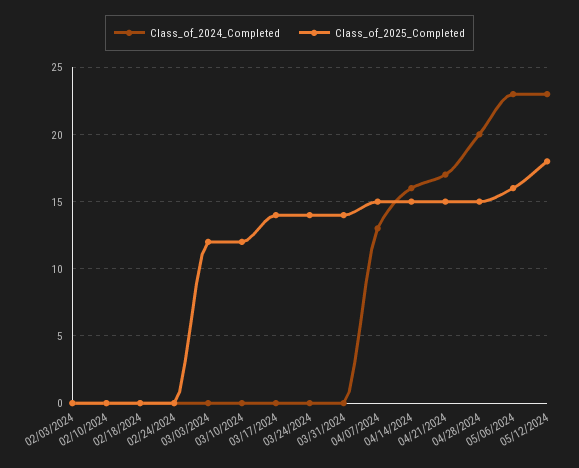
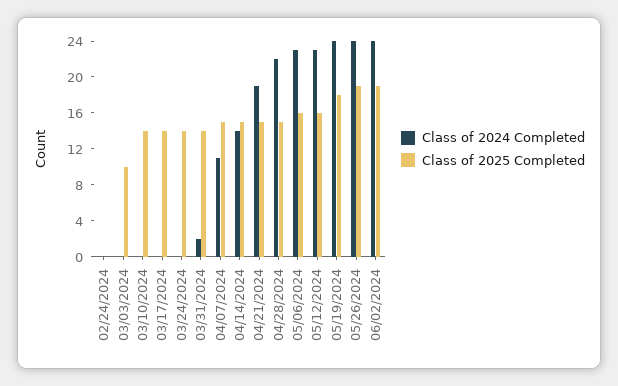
Class_of_2024_Completed, 02/03/2024: 0 -> none
Class_of_2025_Completed, 02/03/2024: 0 -> none
Class_of_2024_Completed, 02/10/2024: 0 -> none
Class_of_2025_Completed, 02/10/2024: 0 -> none
Class_of_2024_Completed, 02/18/2024: 0 -> none
Class_of_2025_Completed, 02/18/2024: 0 -> none
Class_of_2025_Completed, 03/03/2024: 12 -> 10
Class_of_2025_Completed, 03/10/2024: 12 -> 14
Class_of_2024_Completed, 03/31/2024: 0 -> 2
Class_of_2024_Completed, 04/07/2024: 13 -> 11
Class_of_2024_Completed, 04/14/2024: 16 -> 14
Class_of_2024_Completed, 04/21/2024: 17 -> 19
Class_of_2024_Completed, 04/28/2024: 20 -> 22
Class_of_2025_Completed, 05/12/2024: 18 -> 16
Class_of_2024_Completed, 05/19/2024: none -> 24
Class_of_2025_Completed, 05/19/2024: none -> 18
Class_of_2024_Completed, 05/26/2024: none -> 24
Class_of_2025_Completed, 05/26/2024: none -> 19
Class_of_2024_Completed, 06/02/2024: none -> 24
Class_of_2025_Completed, 06/02/2024: none -> 19

